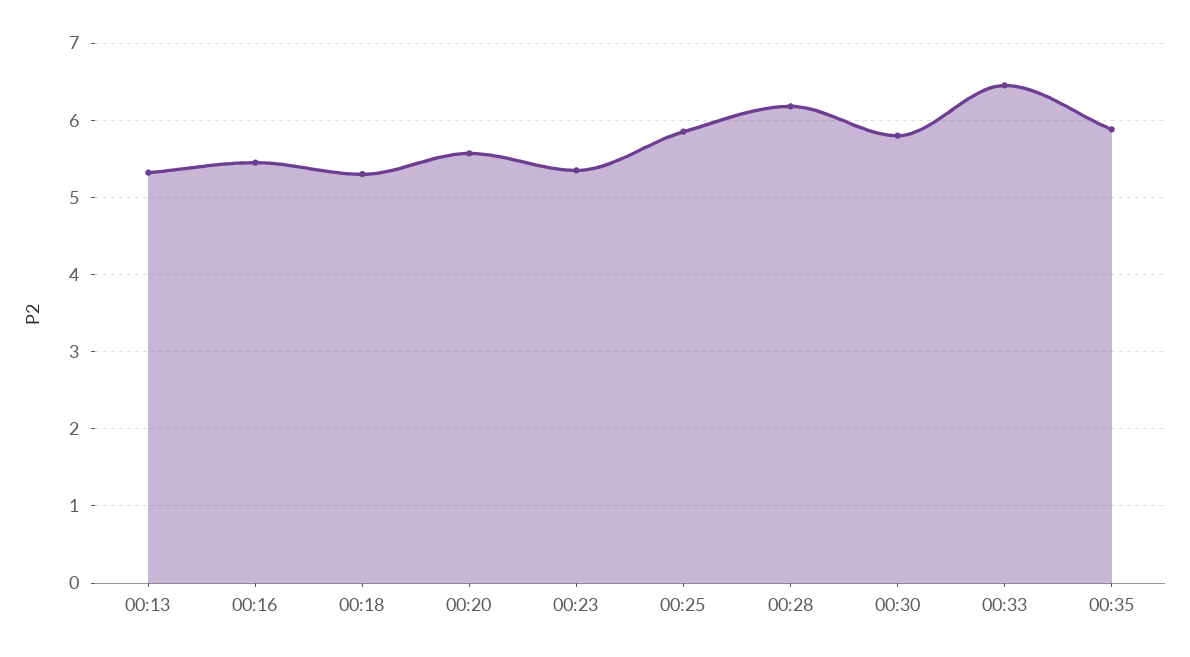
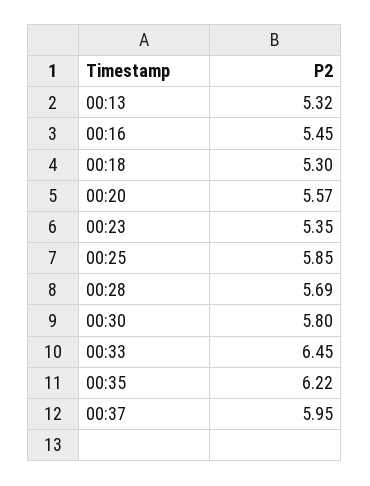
00:28: 6.2 -> 5.69
00:35: 5.9 -> 6.22
00:37: none -> 5.95

